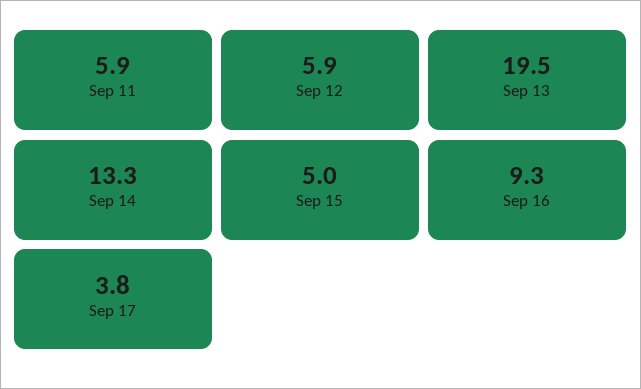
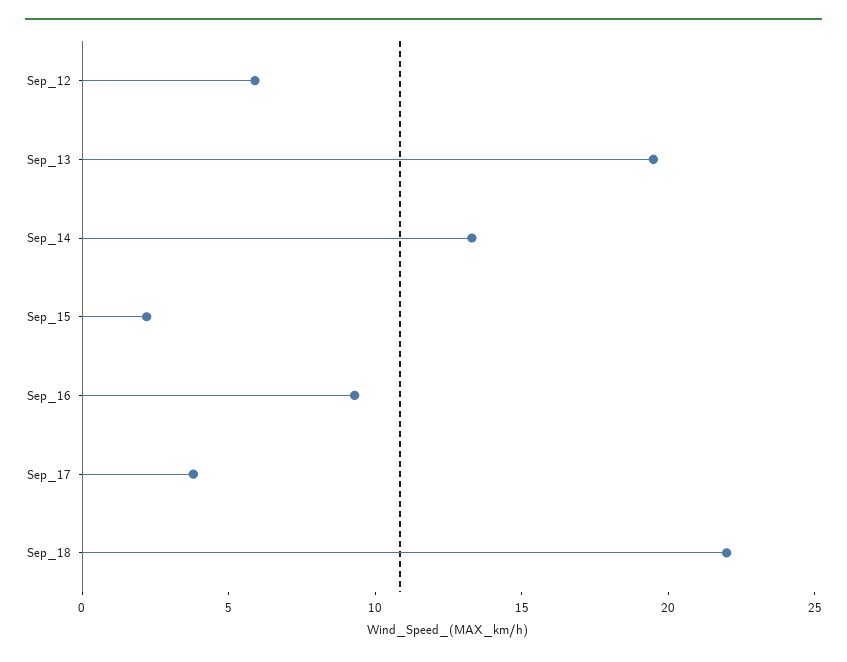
Sep 11: 5.9 -> none
Sep 15: 5 -> 2
Sep_18: none -> 22

